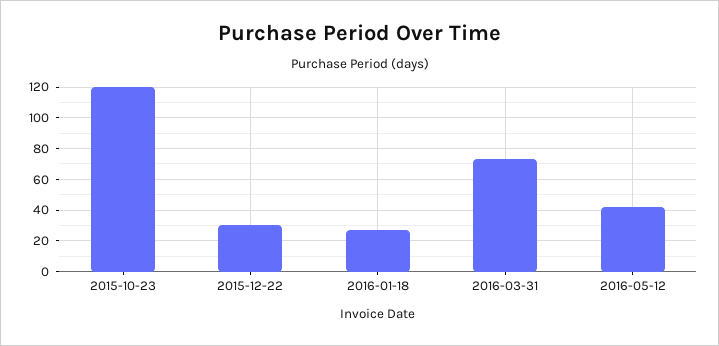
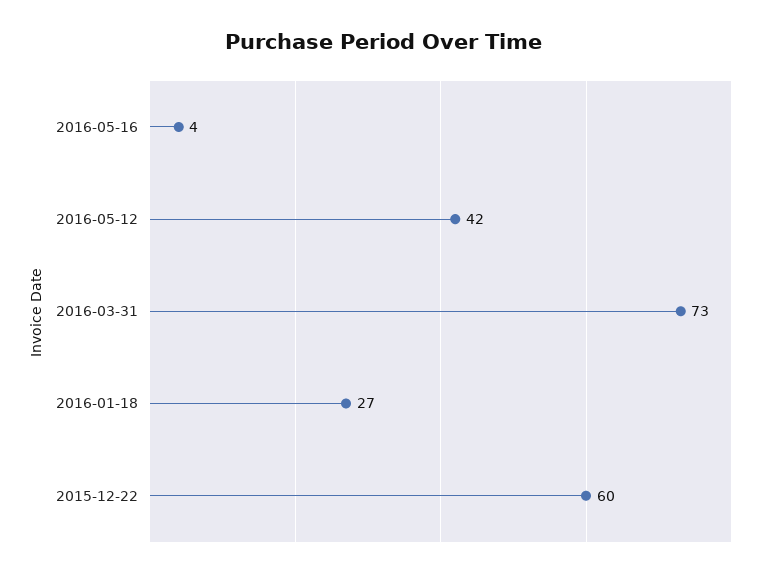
2015-10-23: 120 -> none
2015-12-22: 30 -> 60
2016-05-16: none -> 4

